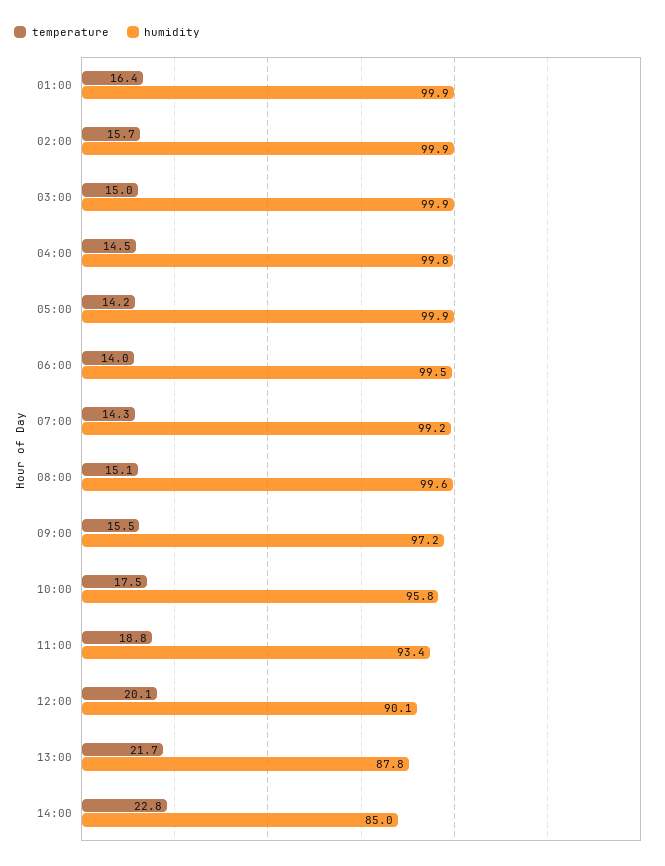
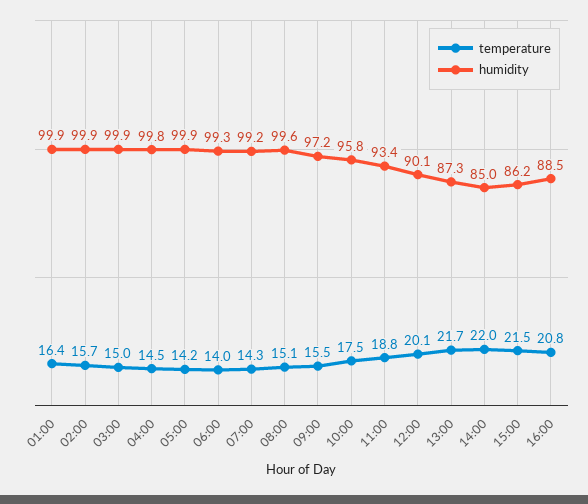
humidity, 06:00: 99.5 -> 99.3
humidity, 13:00: 87.8 -> 87.3
temperature, 14:00: 22.8 -> 22
temperature, 15:00: none -> 21.5
humidity, 15:00: none -> 86.2
temperature, 16:00: none -> 20.8
humidity, 16:00: none -> 88.5

